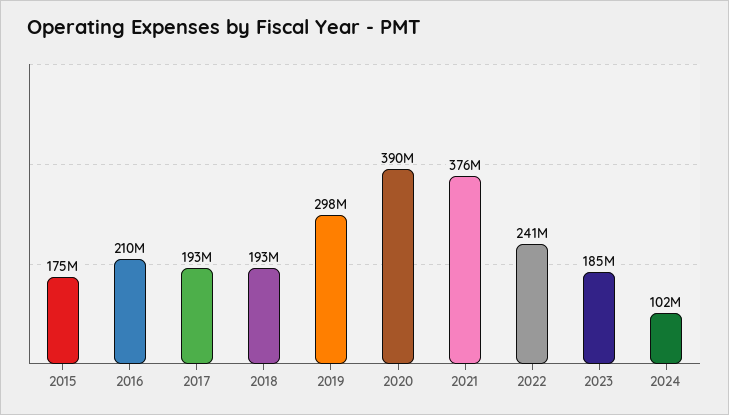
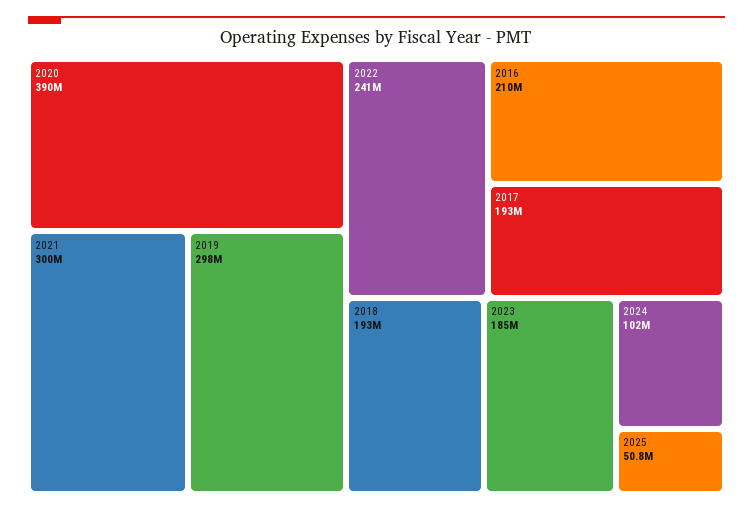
2015: 175000000 -> none
2021: 376000000 -> 300000000
2025: none -> 50800000

